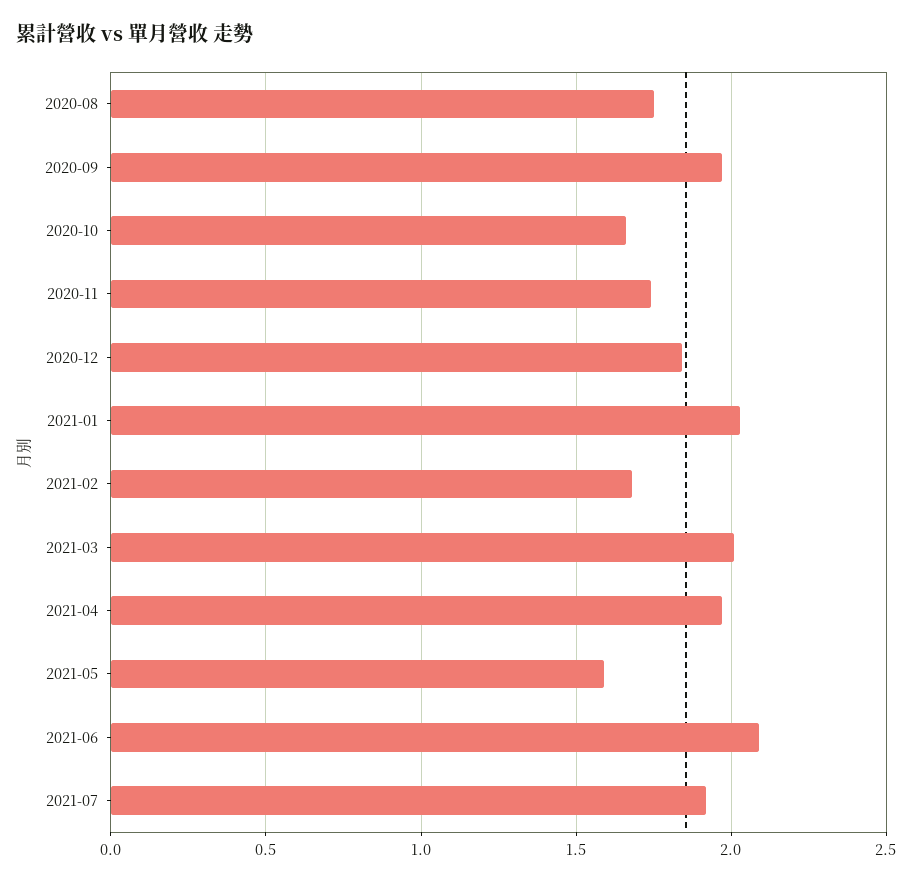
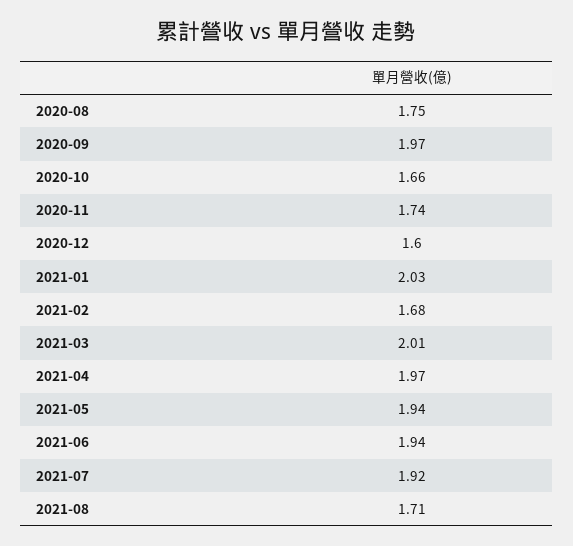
2020-12: 1.85 -> 1.6
2021-05: 1.6 -> 1.94
2021-06: 2.1 -> 1.94
2021-08: none -> 1.71

